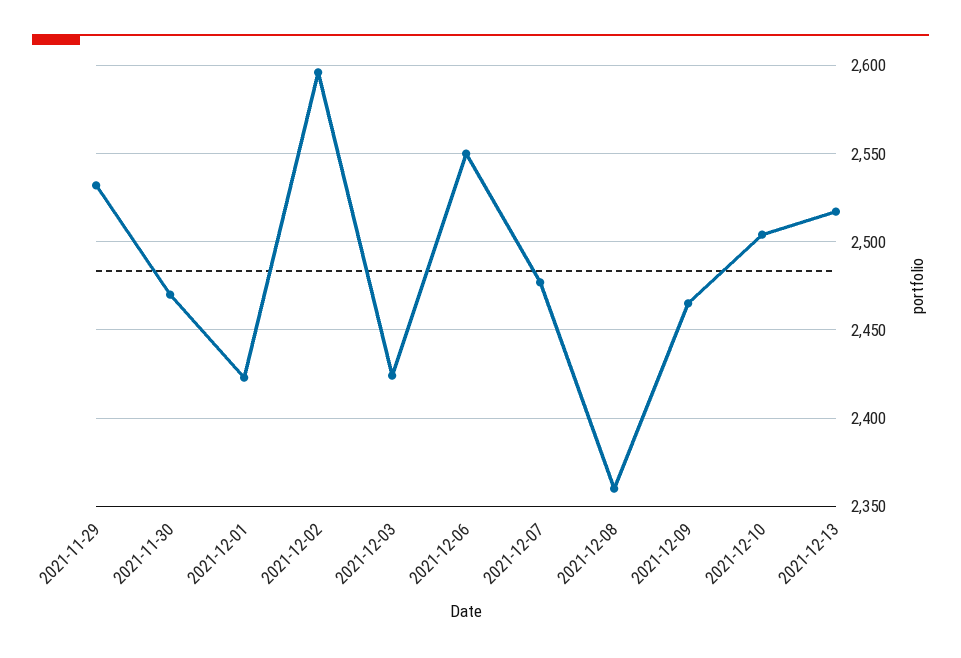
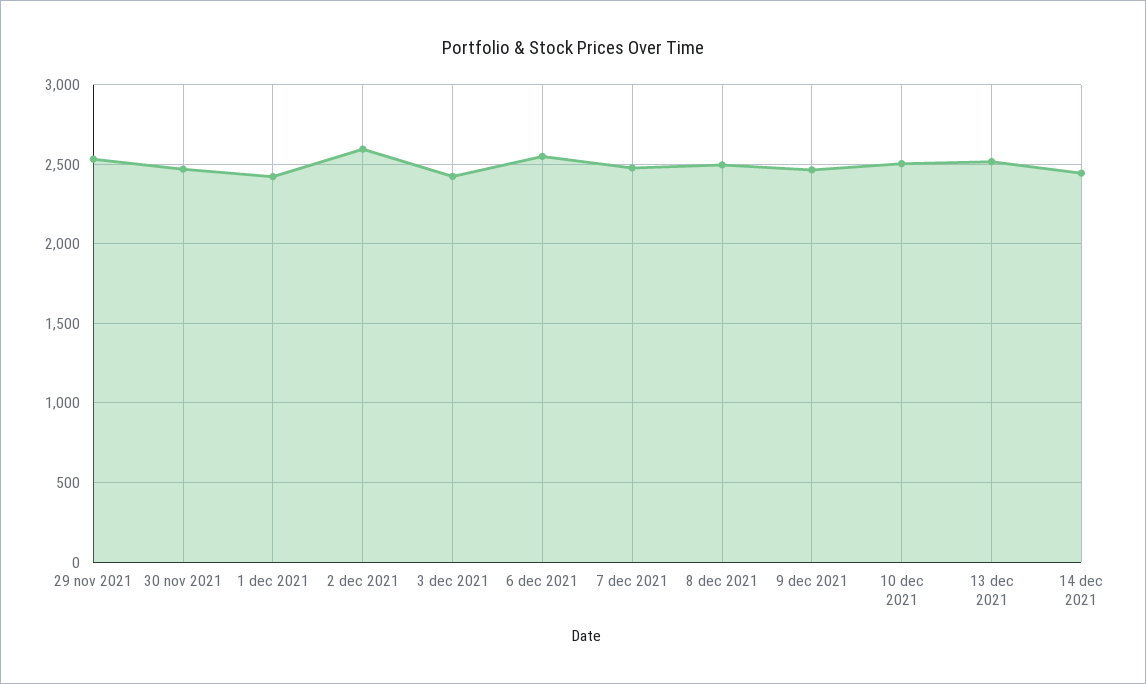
2021-12-08: 2360 -> 2500
14 dec 2021: none -> 2450

